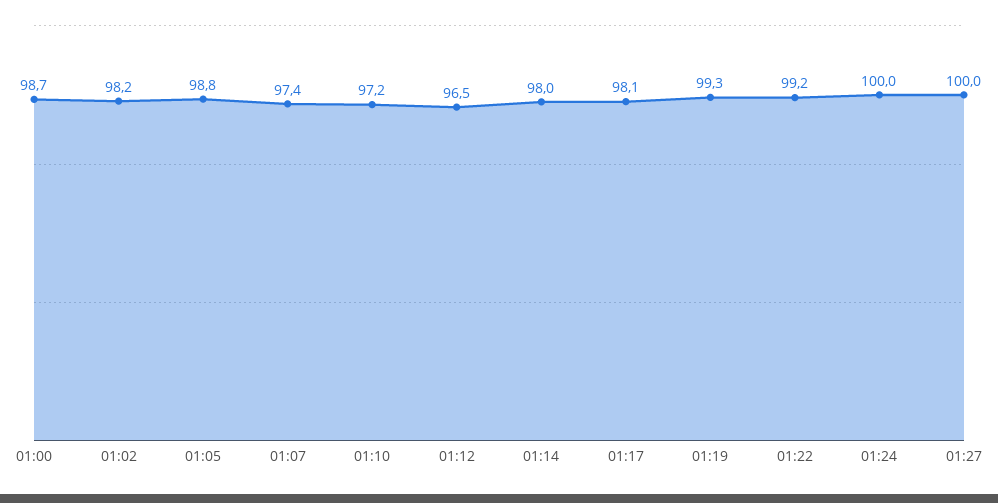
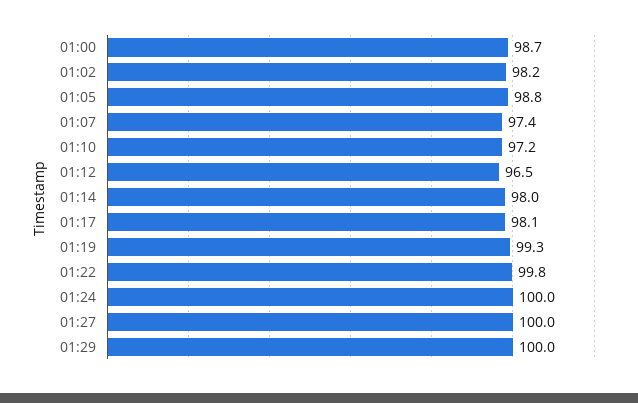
01:22: 99.2 -> 99.8
01:29: none -> 100

